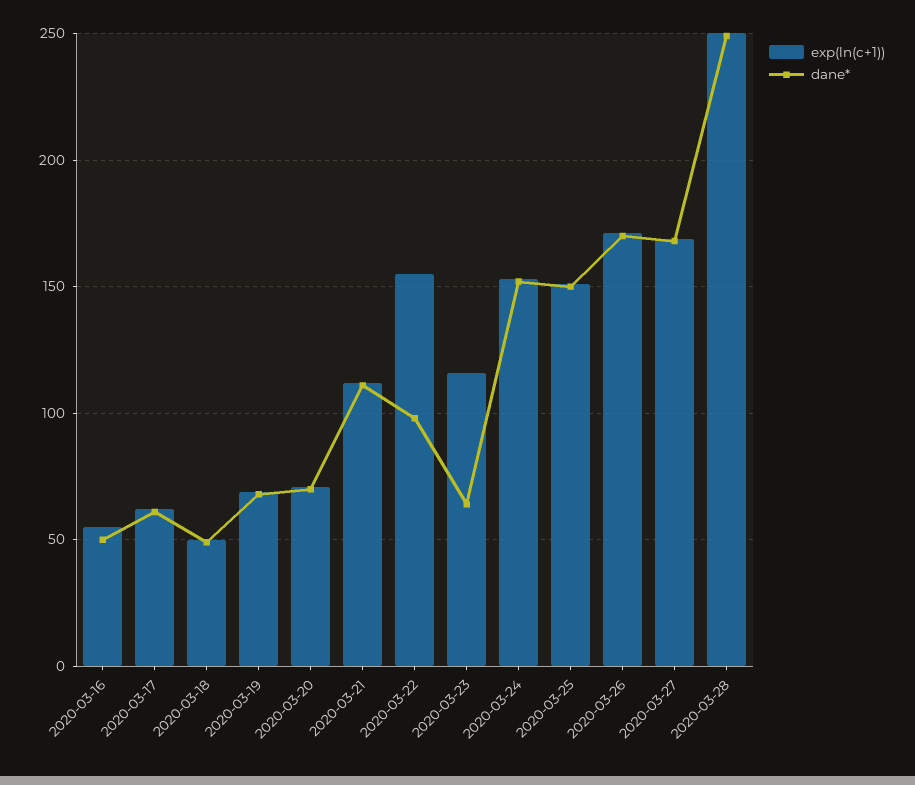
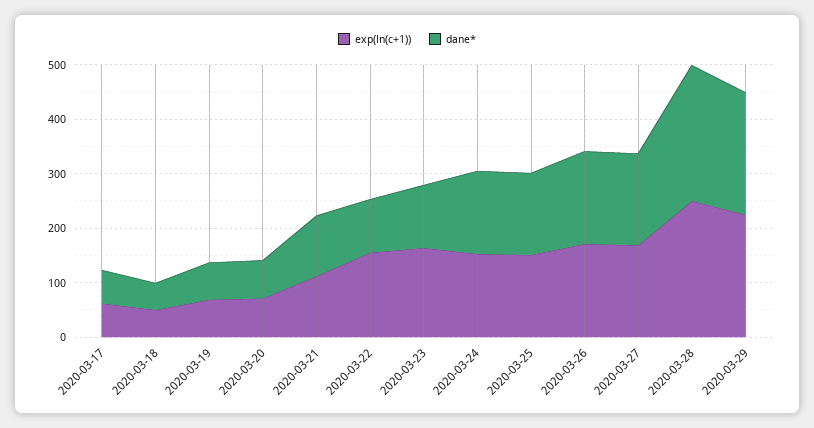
exp(ln(c+1)), 2020-03-16: 55 -> none
dane*, 2020-03-16: 50 -> none
exp(ln(c+1)), 2020-03-23: 115 -> 160
dane*, 2020-03-23: 65 -> 120
exp(ln(c+1)), 2020-03-29: none -> 220
dane*, 2020-03-29: none -> 220

